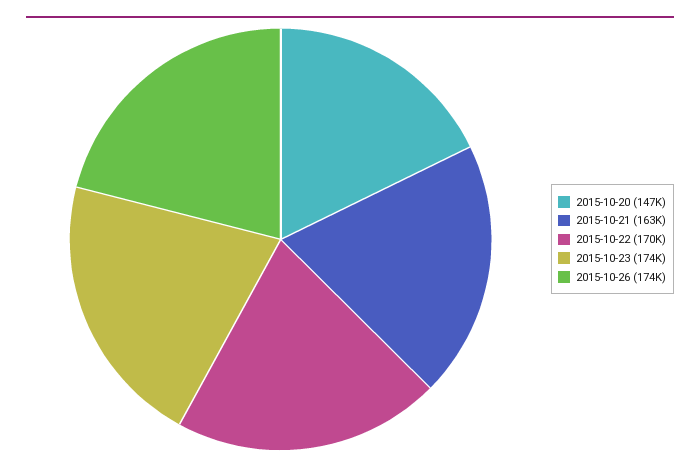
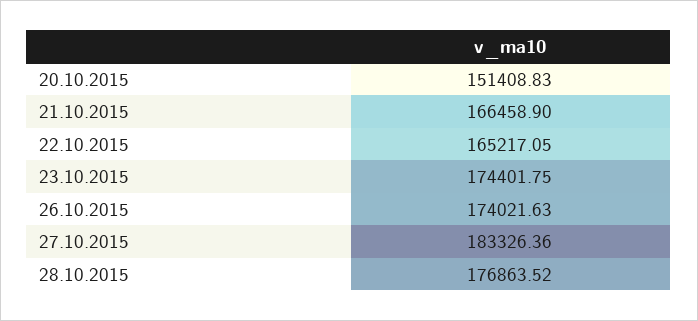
2015-10-20: 147000 -> 151408.83
2015-10-21: 163000 -> 166458.9
2015-10-22: 170000 -> 165217.05
27.10.2015: none -> 183326.36
28.10.2015: none -> 176863.52

